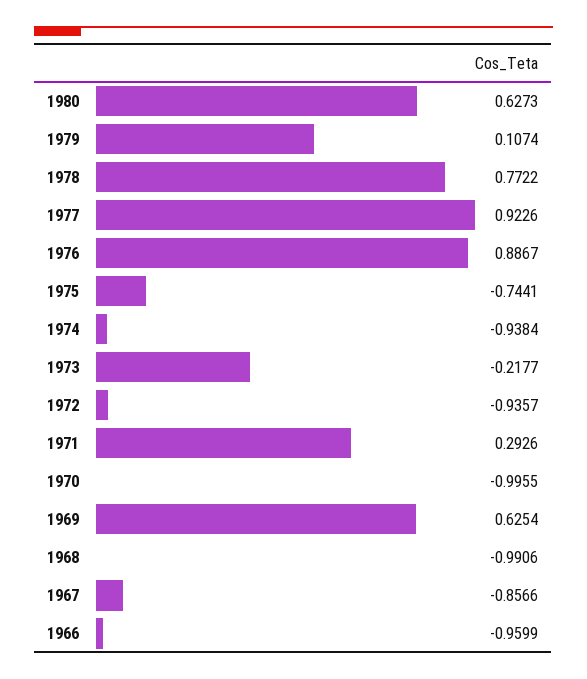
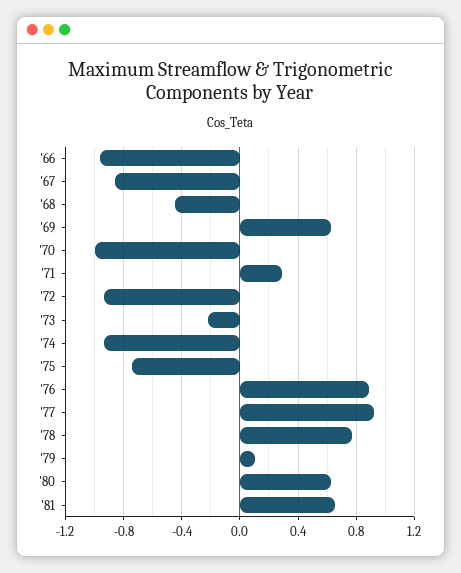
1968: -0.9906 -> -0.45
'81: none -> 0.65

